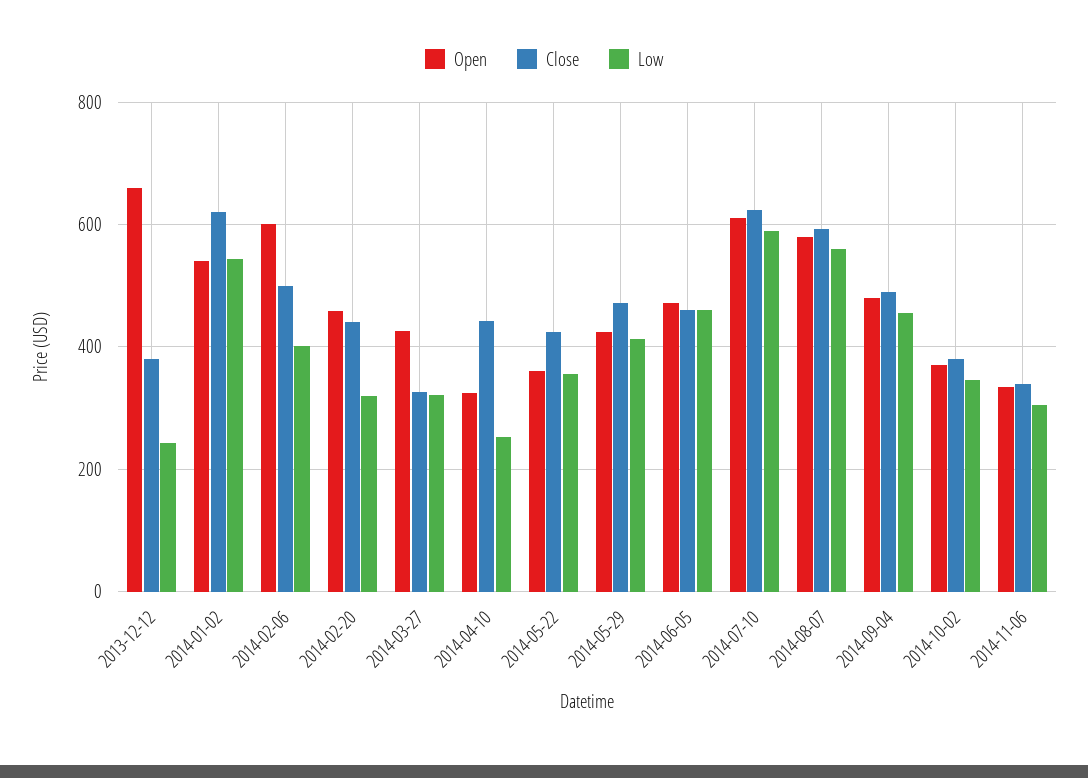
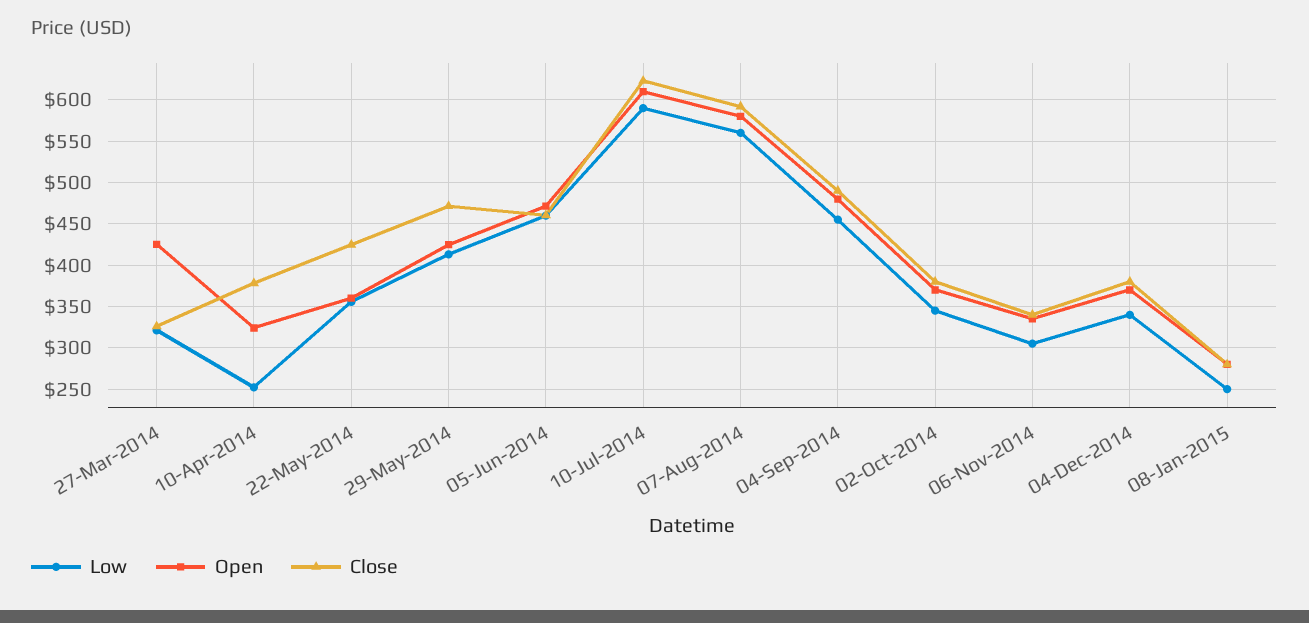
Open, 2013-12-12: 660 -> none
Close, 2013-12-12: 380 -> none
Low, 2013-12-12: 240 -> none
Open, 2014-01-02: 540 -> none
Close, 2014-01-02: 620 -> none
Low, 2014-01-02: 540 -> none
Open, 2014-02-06: 600 -> none
Close, 2014-02-06: 500 -> none
Low, 2014-02-06: 400 -> none
Open, 2014-02-20: 460 -> none
Close, 2014-02-20: 440 -> none
Low, 2014-02-20: 320 -> none
Close, 2014-04-10: 440 -> 380
Low, 04-Dec-2014: none -> 340
Open, 04-Dec-2014: none -> 370
Close, 04-Dec-2014: none -> 380
Low, 08-Jan-2015: none -> 250
Open, 08-Jan-2015: none -> 280
Close, 08-Jan-2015: none -> 280

